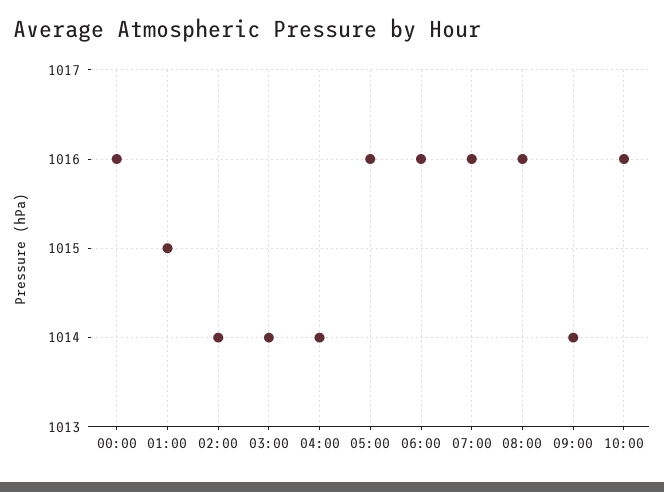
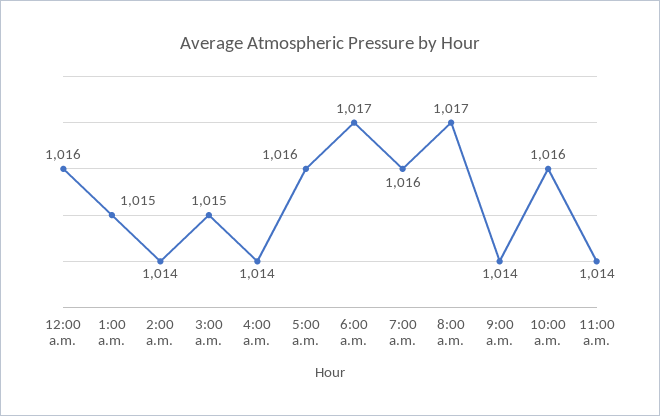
03:00: 1014 -> 1015
06:00: 1016 -> 1017
08:00: 1016 -> 1017
11:00 a.m.: none -> 1014

